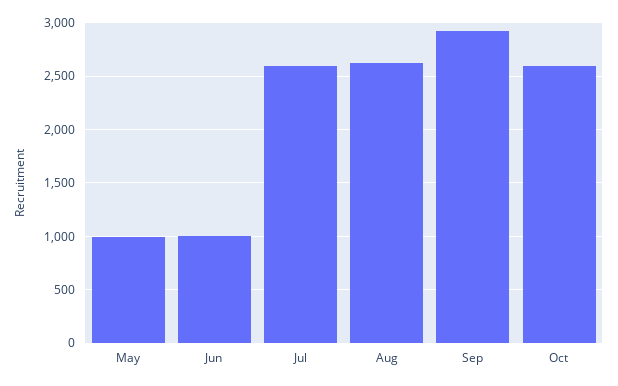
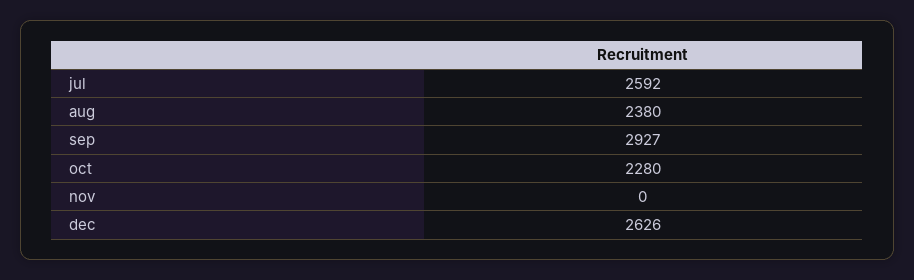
May: 1000 -> none
Jun: 1000 -> none
Aug: 2600 -> 2380
Oct: 2600 -> 2280
nov: none -> 0
dec: none -> 2626

